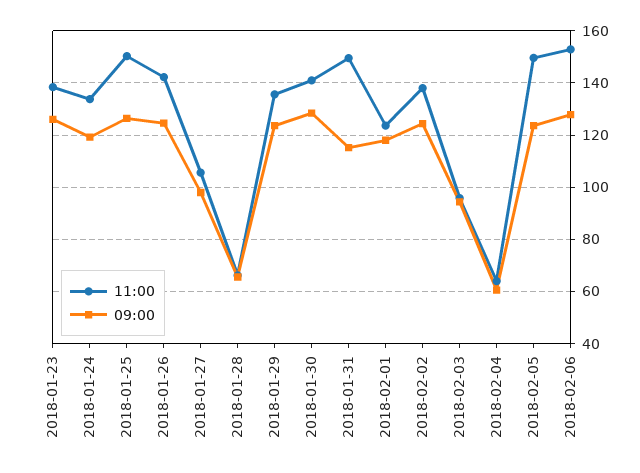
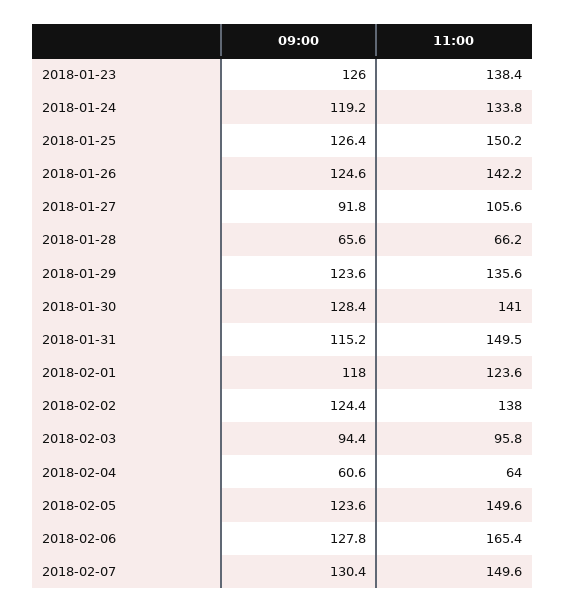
09:00, 2018-01-27: 97.5 -> 91.8
11:00, 2018-02-06: 152.5 -> 165.4
09:00, 2018-02-07: none -> 130.4
11:00, 2018-02-07: none -> 149.6

